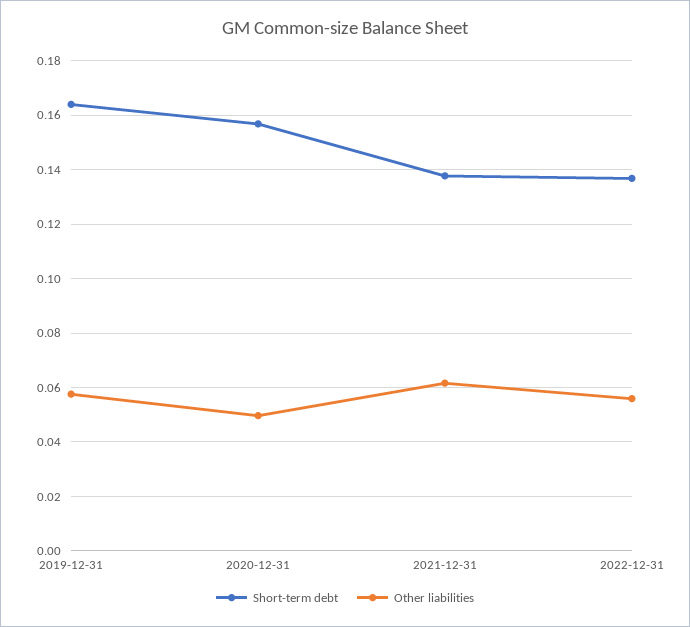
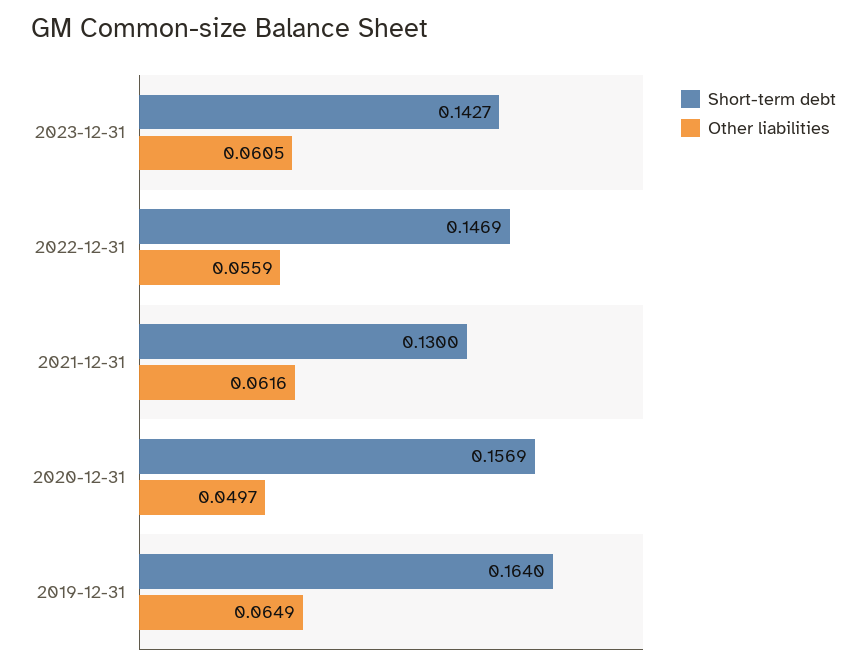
Other liabilities, 2019-12-31: 0.0575 -> 0.0649
Short-term debt, 2021-12-31: 0.1375 -> 0.13
Short-term debt, 2022-12-31: 0.1375 -> 0.1469
Short-term debt, 2023-12-31: none -> 0.1427
Other liabilities, 2023-12-31: none -> 0.0605

